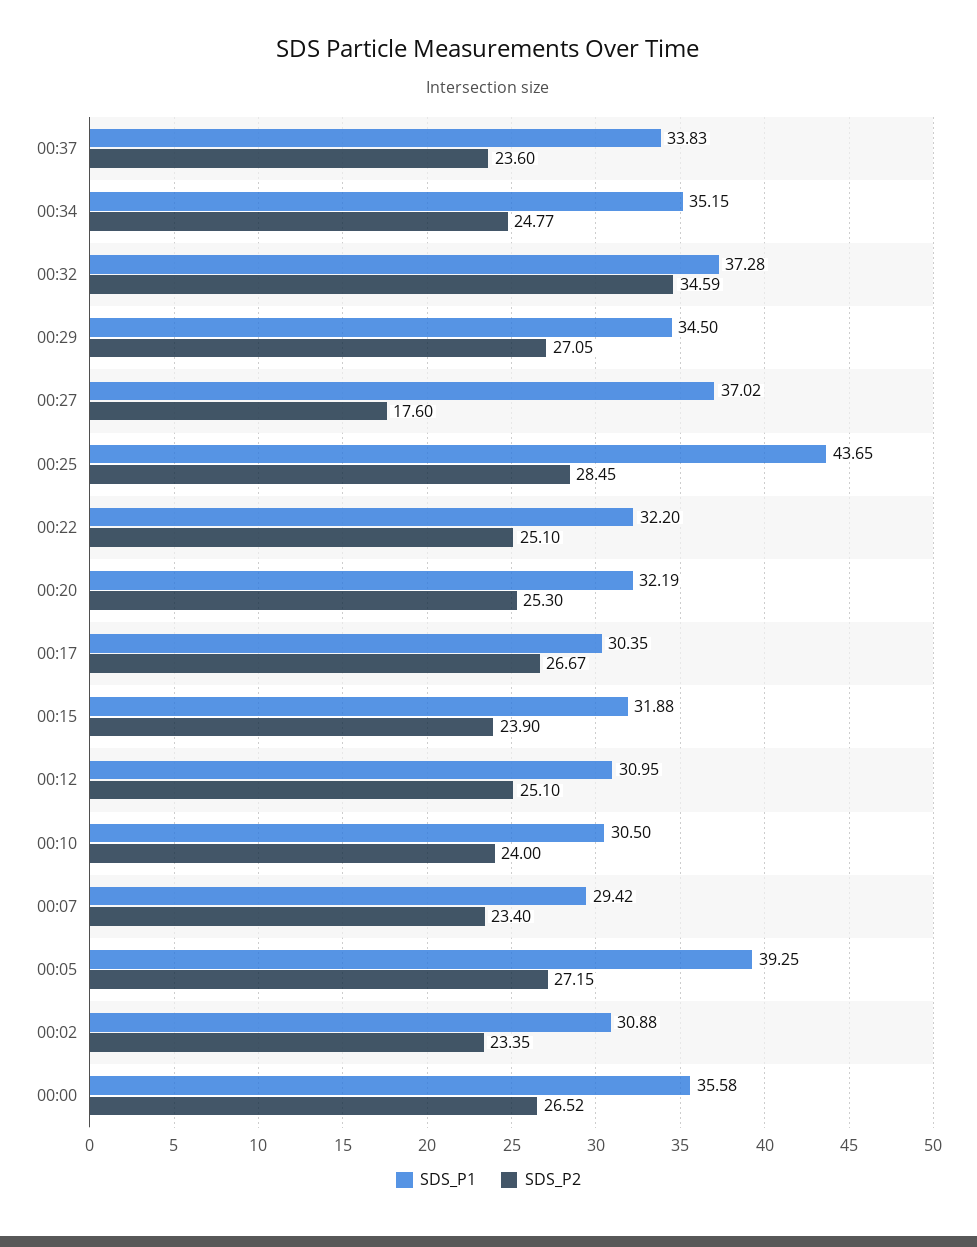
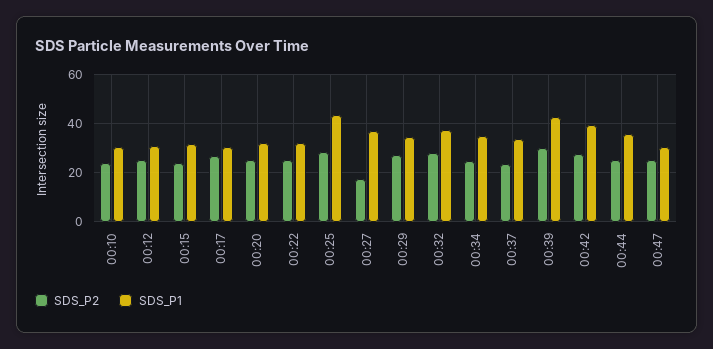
SDS_P2, 00:32: 34.59 -> 27.5
SDS_P1, 00:07: 29.42 -> none
SDS_P2, 00:07: 23.4 -> none
SDS_P1, 00:05: 39.25 -> none
SDS_P2, 00:05: 27.15 -> none
SDS_P1, 00:02: 30.88 -> none
SDS_P2, 00:02: 23.35 -> none
SDS_P1, 00:00: 35.58 -> none
SDS_P2, 00:00: 26.52 -> none
SDS_P2, 00:39: none -> 30
SDS_P1, 00:39: none -> 42.5
SDS_P2, 00:42: none -> 27.5
SDS_P1, 00:42: none -> 40
SDS_P2, 00:44: none -> 25
SDS_P1, 00:44: none -> 35
SDS_P2, 00:47: none -> 25
SDS_P1, 00:47: none -> 30

